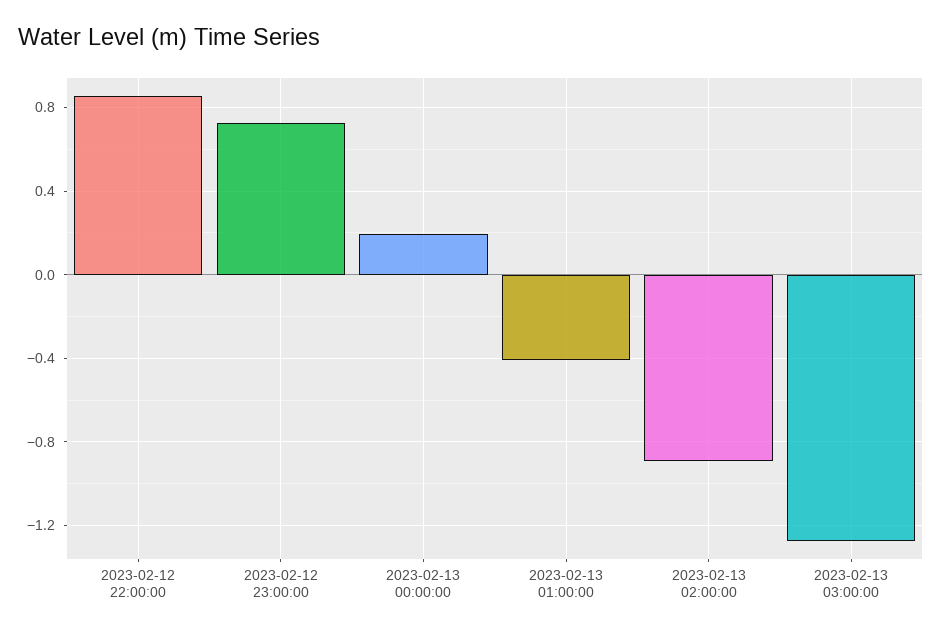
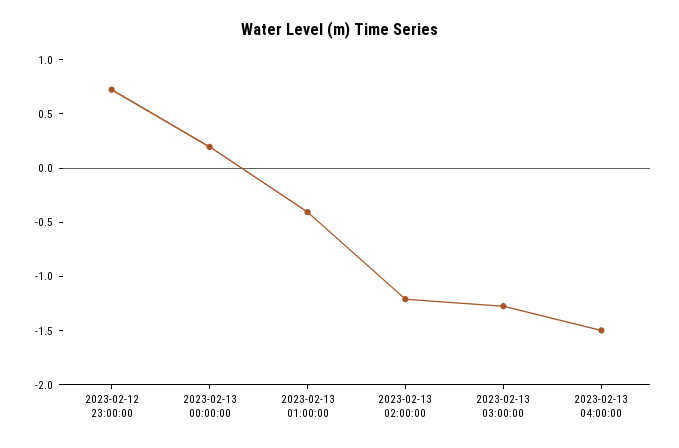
2023-02-12 22:00:00: 0.85 -> none
2023-02-13 02:00:00: -0.9 -> -1.2
2023-02-13 04:00:00: none -> -1.5

